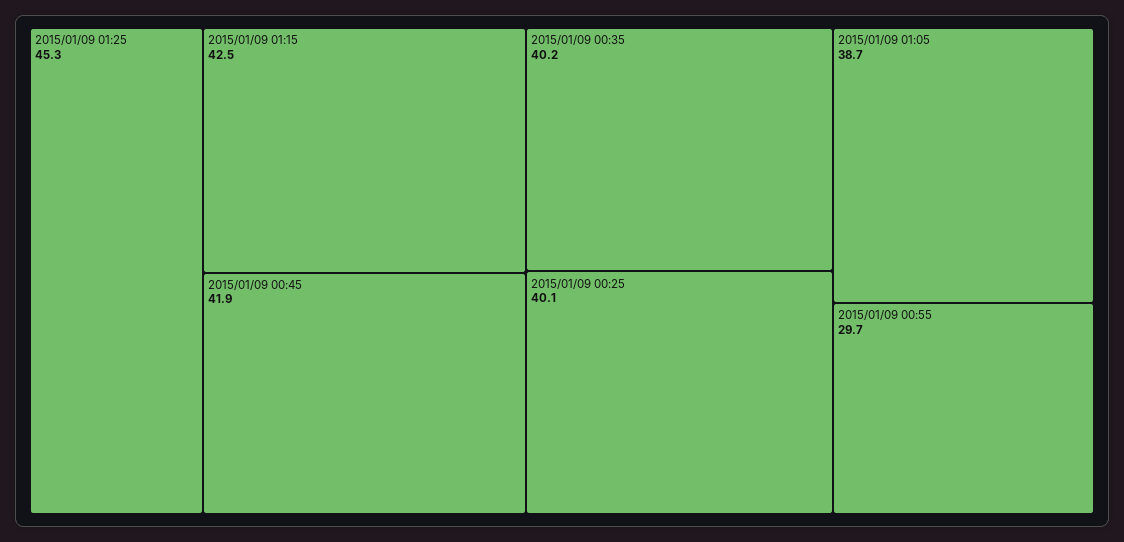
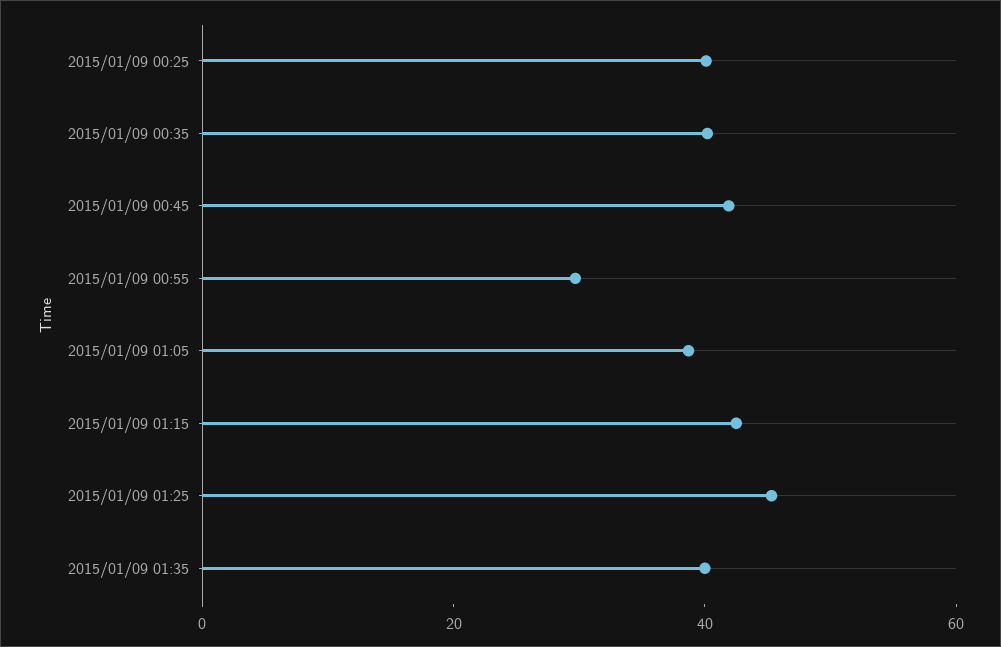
2015/01/09 01:35: none -> 40

